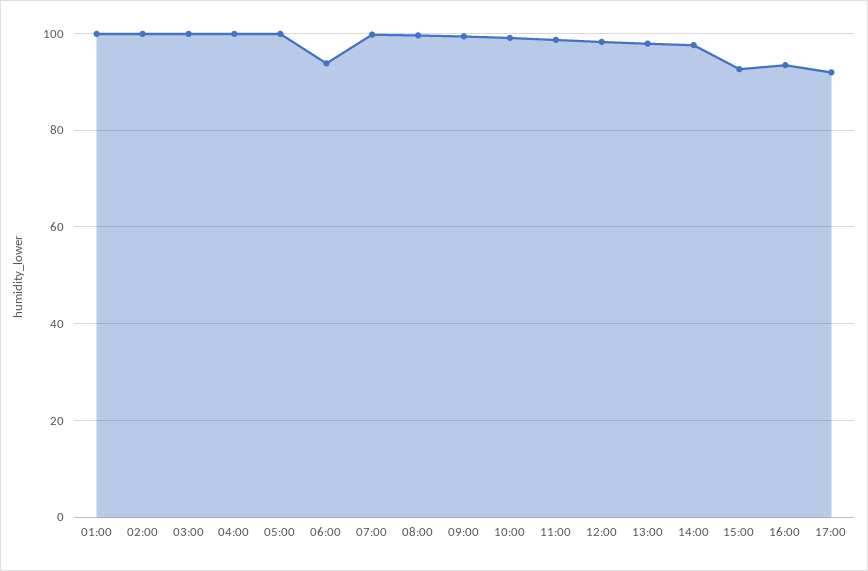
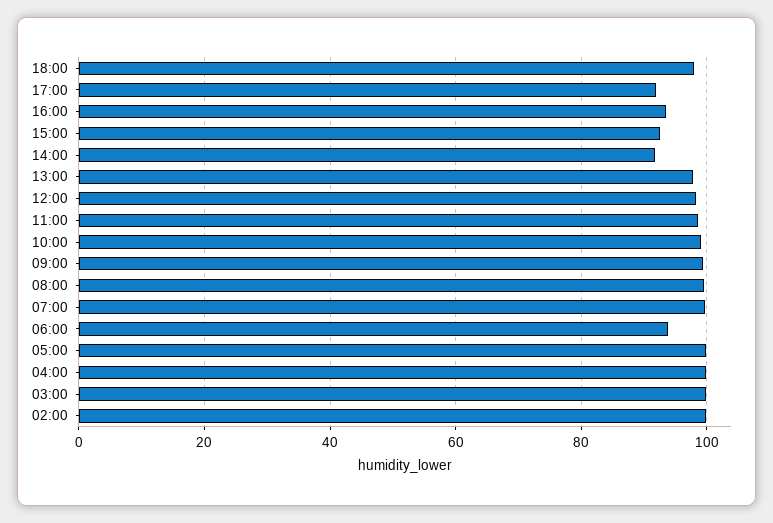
01:00: 100 -> none
14:00: 98 -> 92
18:00: none -> 98

